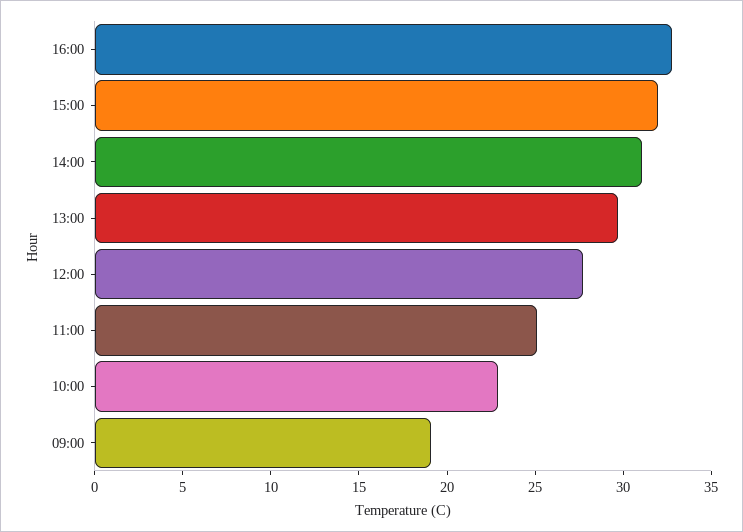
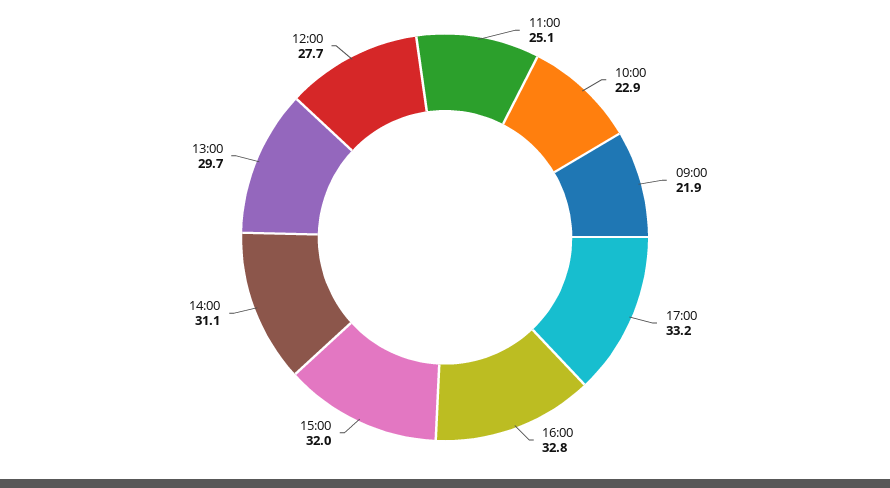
09:00: 19 -> 21.9
17:00: none -> 33.2

